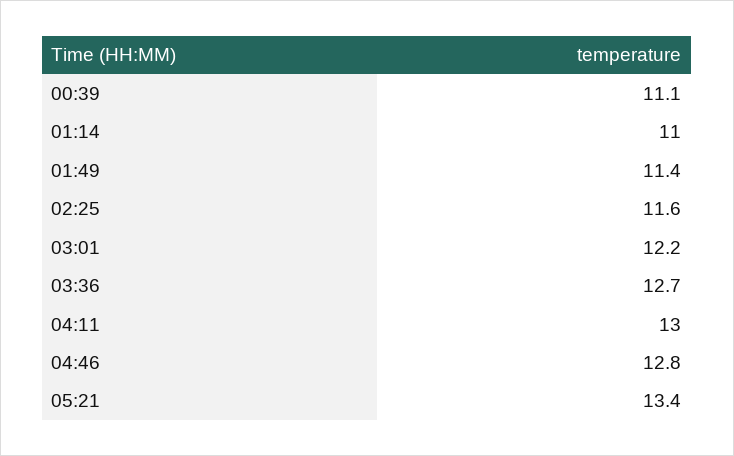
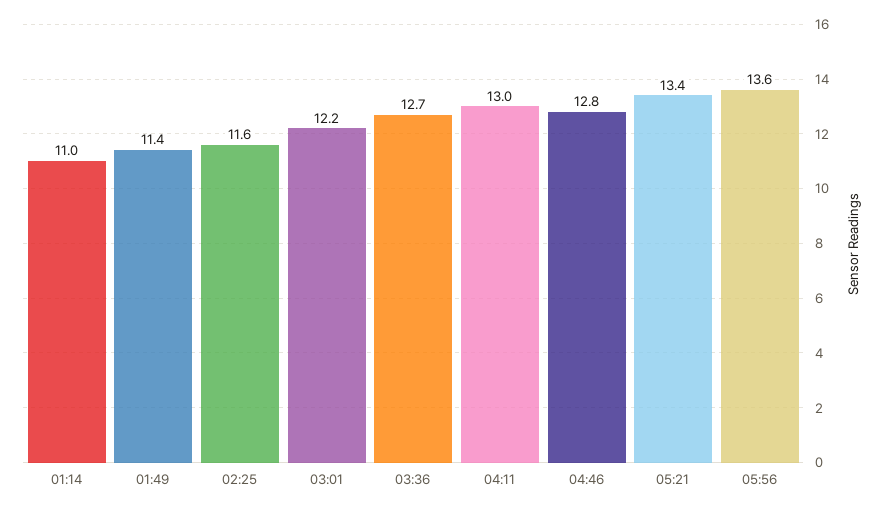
00:39: 11.1 -> none
05:56: none -> 13.6

